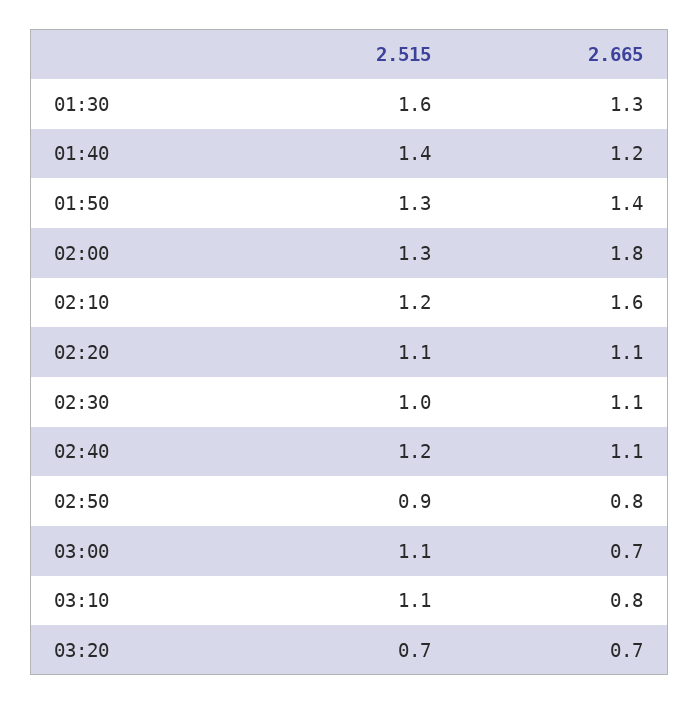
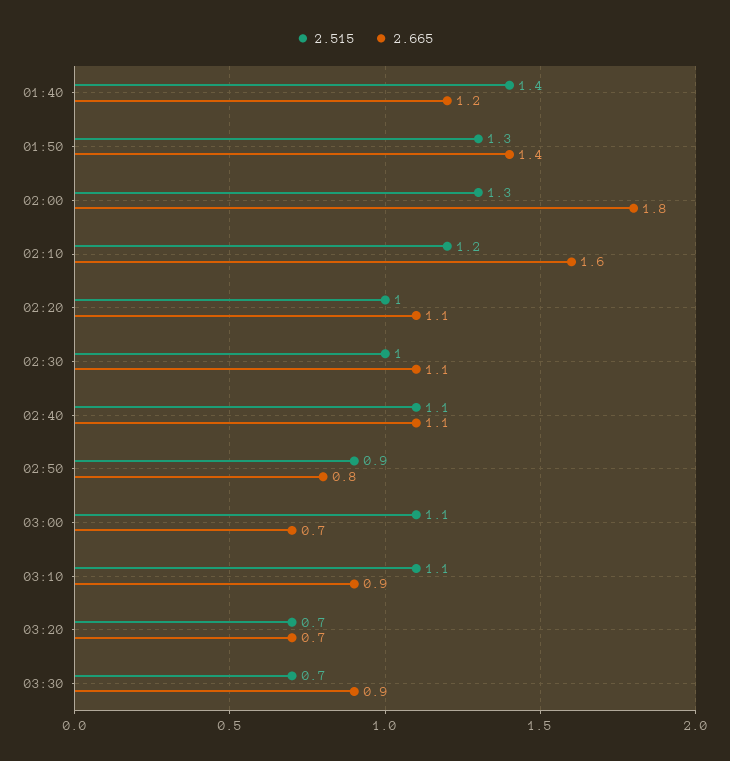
2.515, 01:30: 1.6 -> none
2.665, 01:30: 1.3 -> none
2.515, 02:20: 1.1 -> 1
2.515, 02:40: 1.2 -> 1.1
2.665, 03:10: 0.8 -> 0.9
2.515, 03:30: none -> 0.7
2.665, 03:30: none -> 0.9

